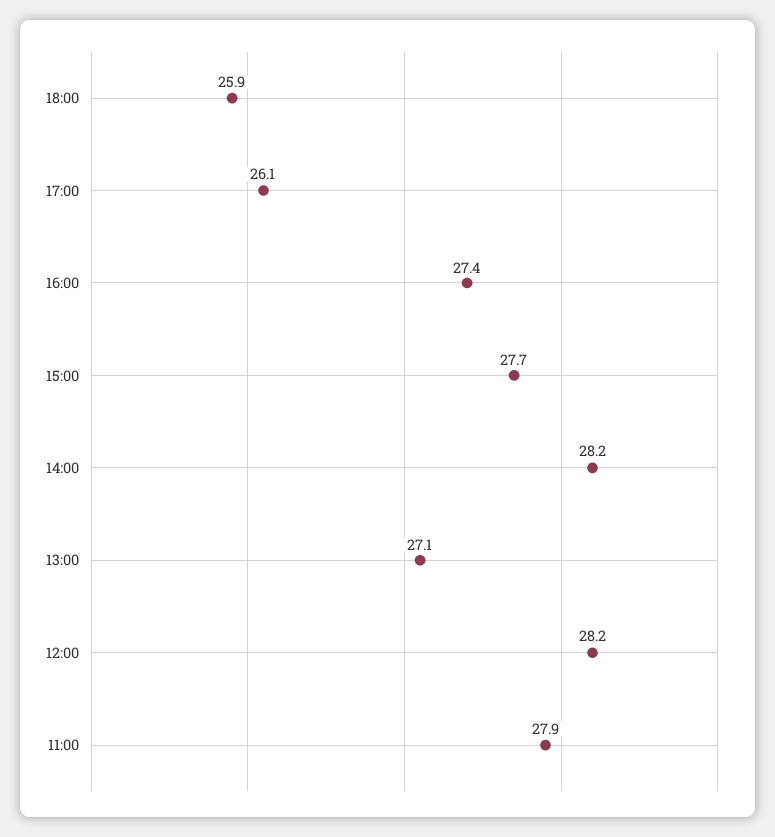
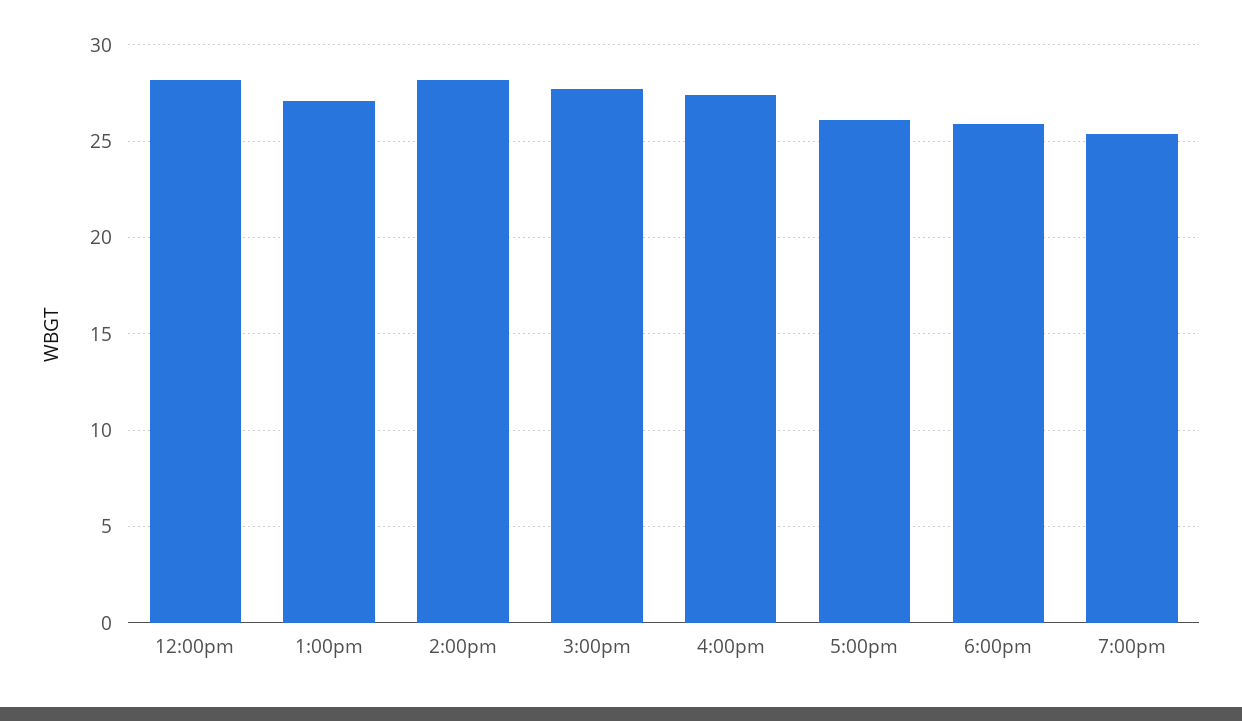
11:00: 27.9 -> none
7:00pm: none -> 25.5

